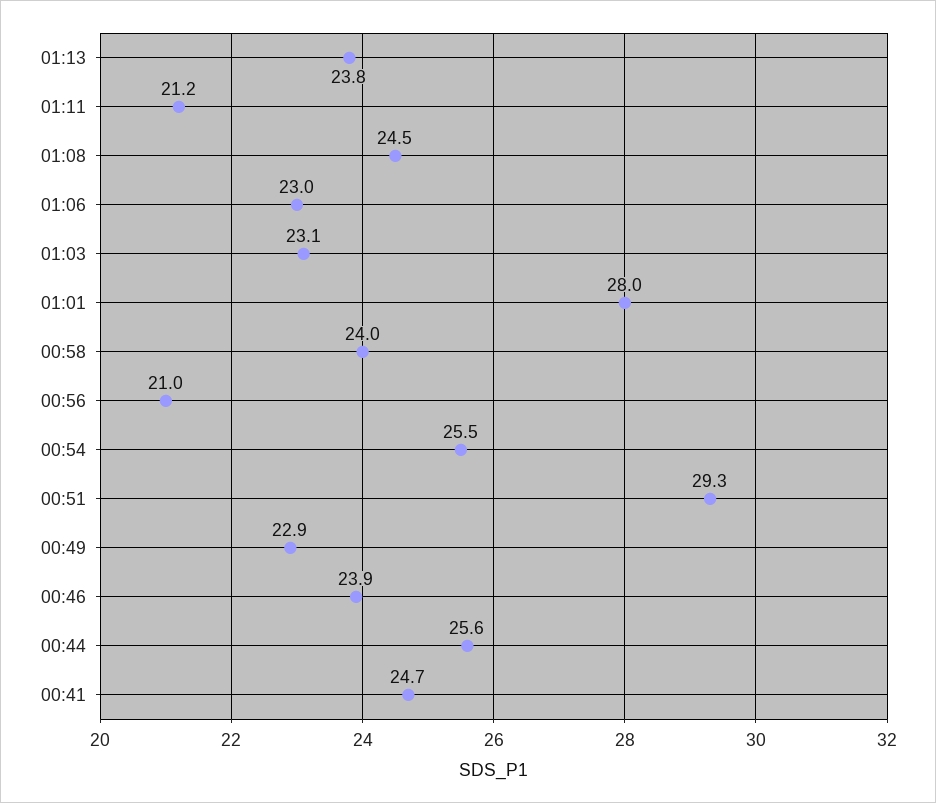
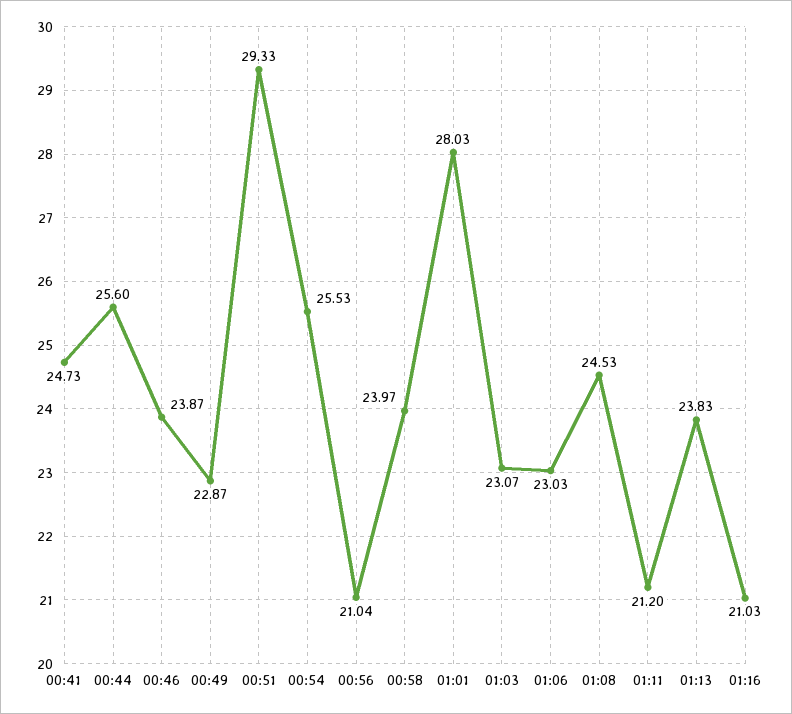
01:16: none -> 21.03

